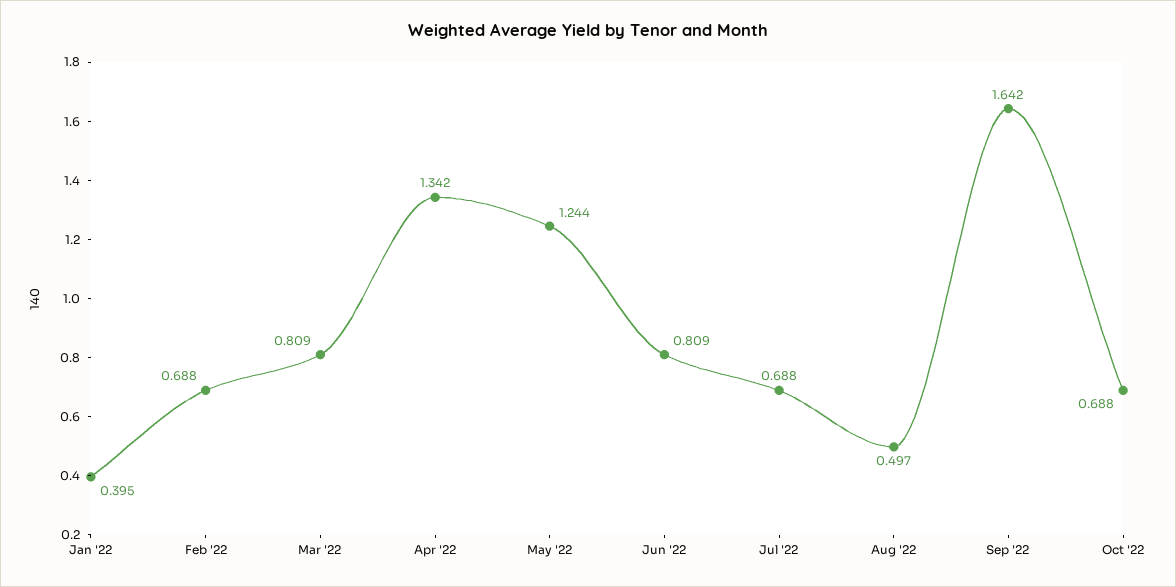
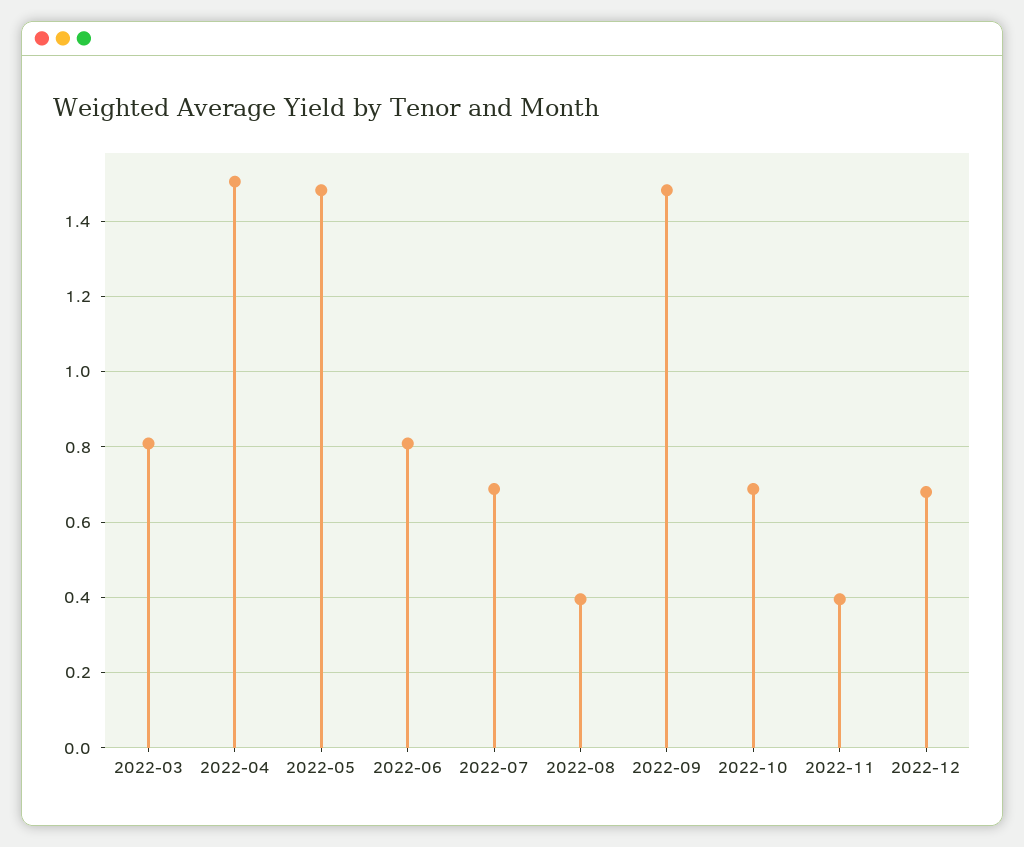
Jan '22: 0.395 -> none
Feb '22: 0.688 -> none
Apr '22: 1.342 -> 1.5
May '22: 1.244 -> 1.48
Aug '22: 0.497 -> 0.4
Sep '22: 1.642 -> 1.48
2022-11: none -> 0.4
2022-12: none -> 0.68

